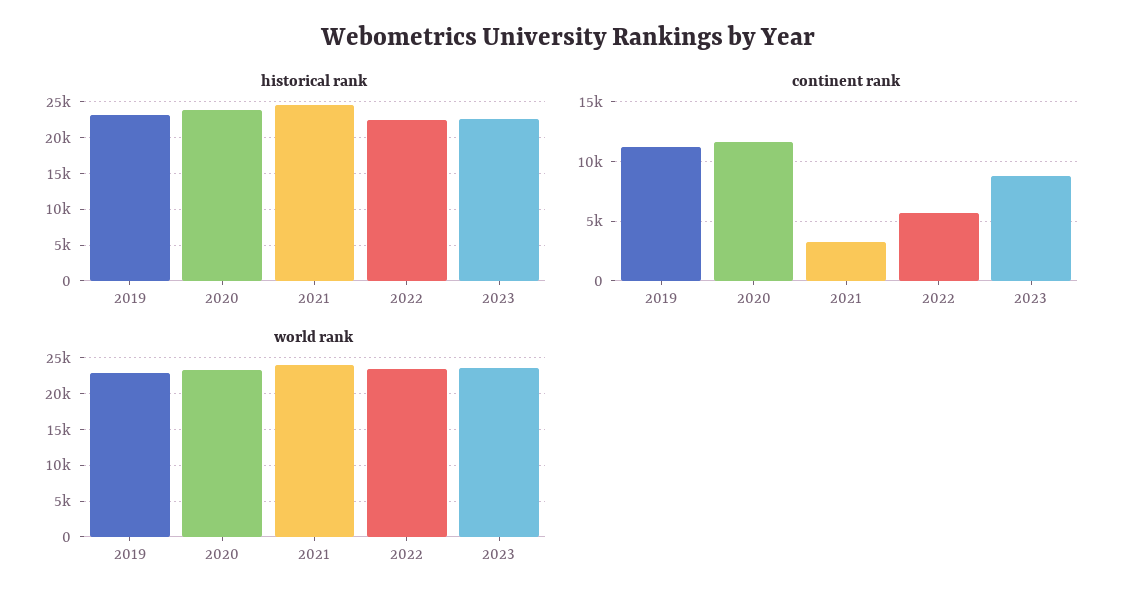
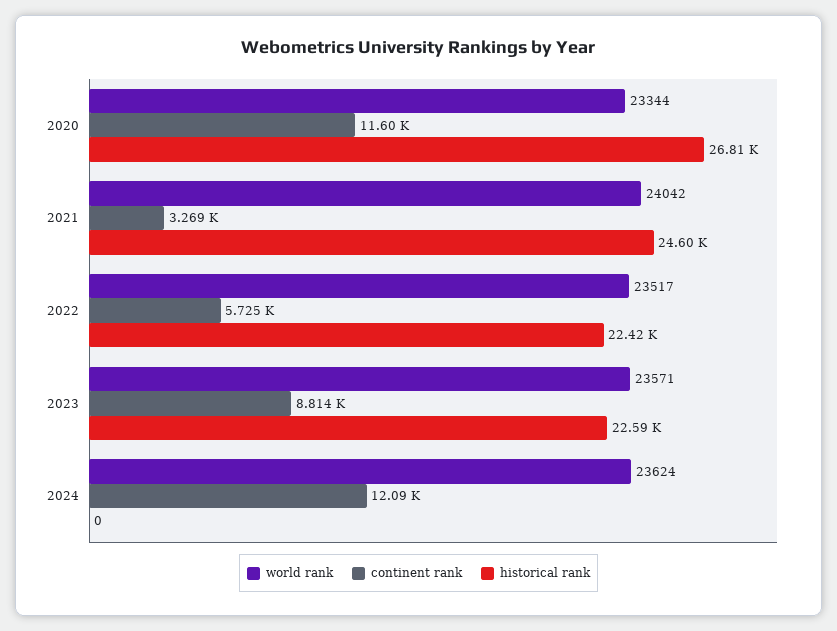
historical rank, 2019: 23000 -> none
historical rank, 2020: 24000 -> 26810
continent rank, 2019: 11000 -> none
world rank, 2019: 23000 -> none
world rank, 2024: none -> 23624
continent rank, 2024: none -> 12090
historical rank, 2024: none -> 0

